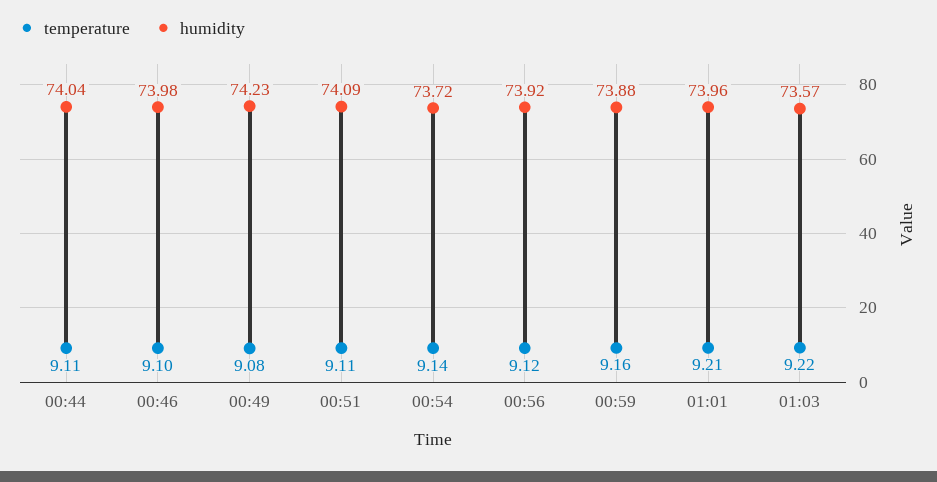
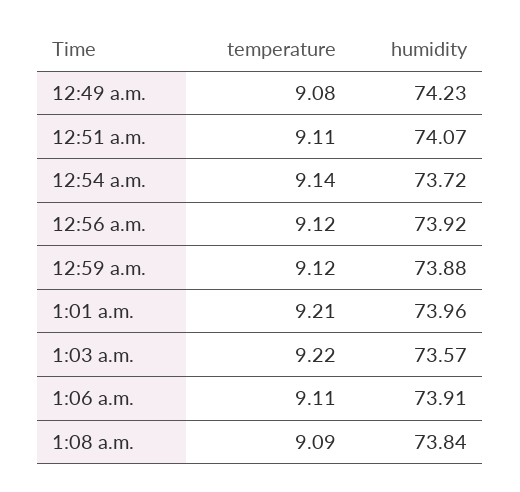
temperature, 00:44: 9.11 -> none
humidity, 00:44: 74.04 -> none
temperature, 00:46: 9.1 -> none
humidity, 00:46: 73.98 -> none
humidity, 00:51: 74.09 -> 74.07
temperature, 00:59: 9.16 -> 9.12
temperature, 1:06 a.m.: none -> 9.11
humidity, 1:06 a.m.: none -> 73.91
temperature, 1:08 a.m.: none -> 9.09
humidity, 1:08 a.m.: none -> 73.84

